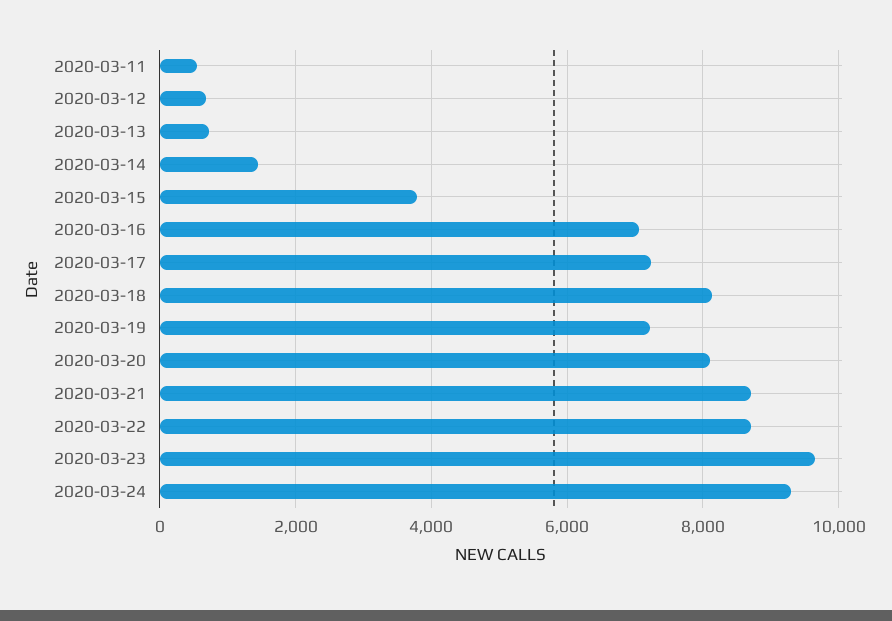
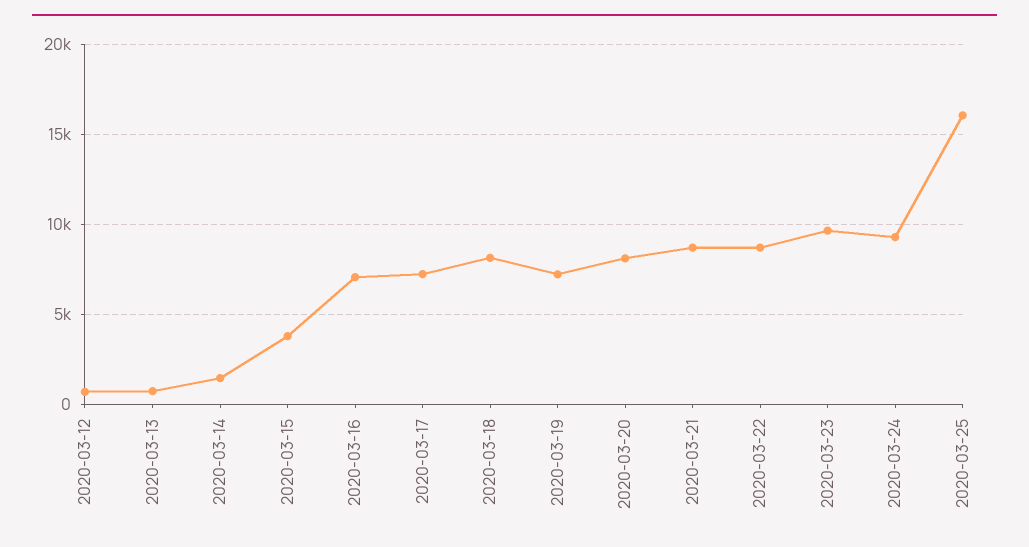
2020-03-11: 600 -> none
2020-03-25: none -> 16000

